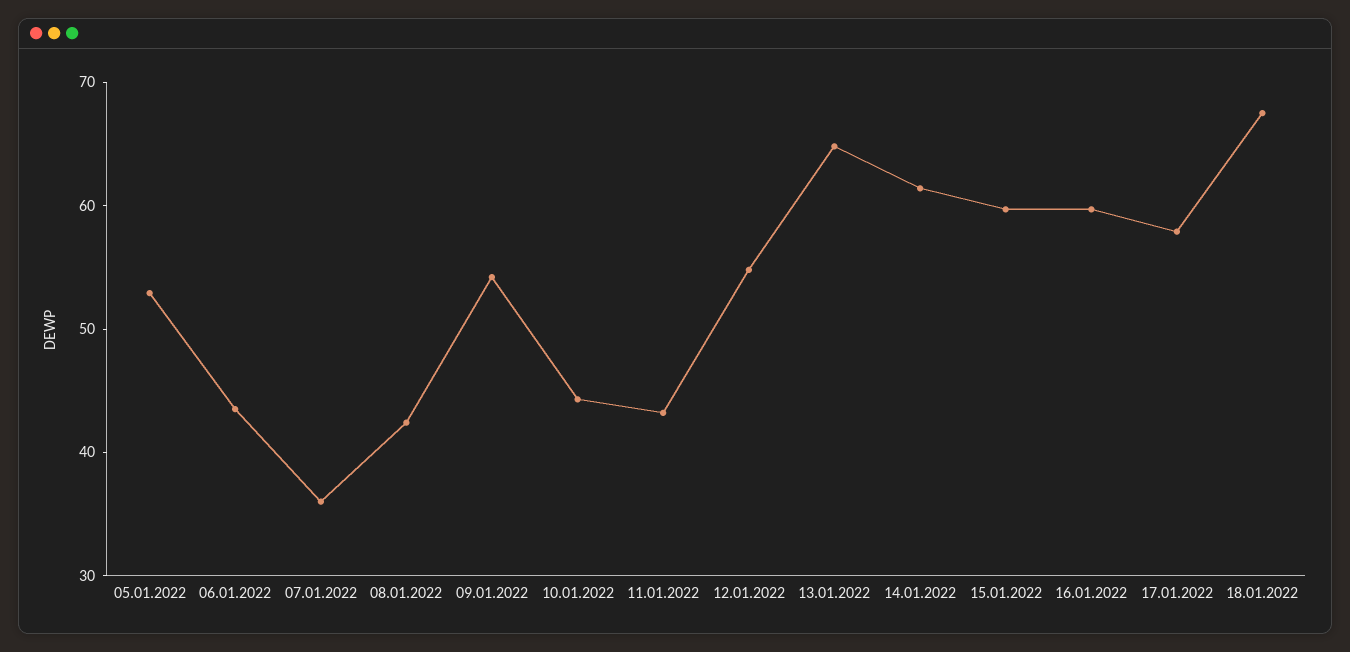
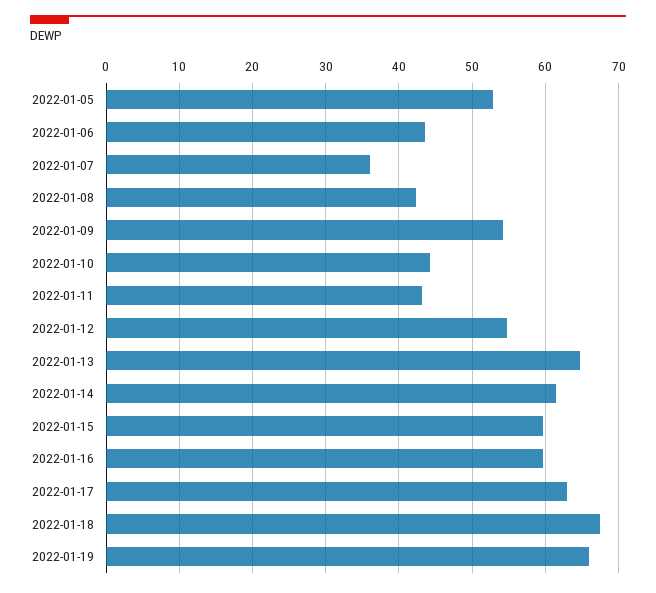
17.01.2022: 58 -> 63
2022-01-19: none -> 66

